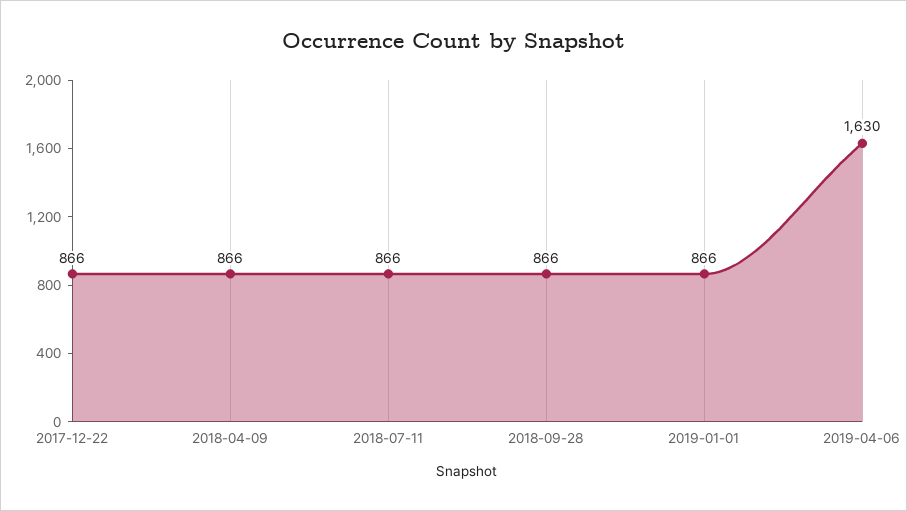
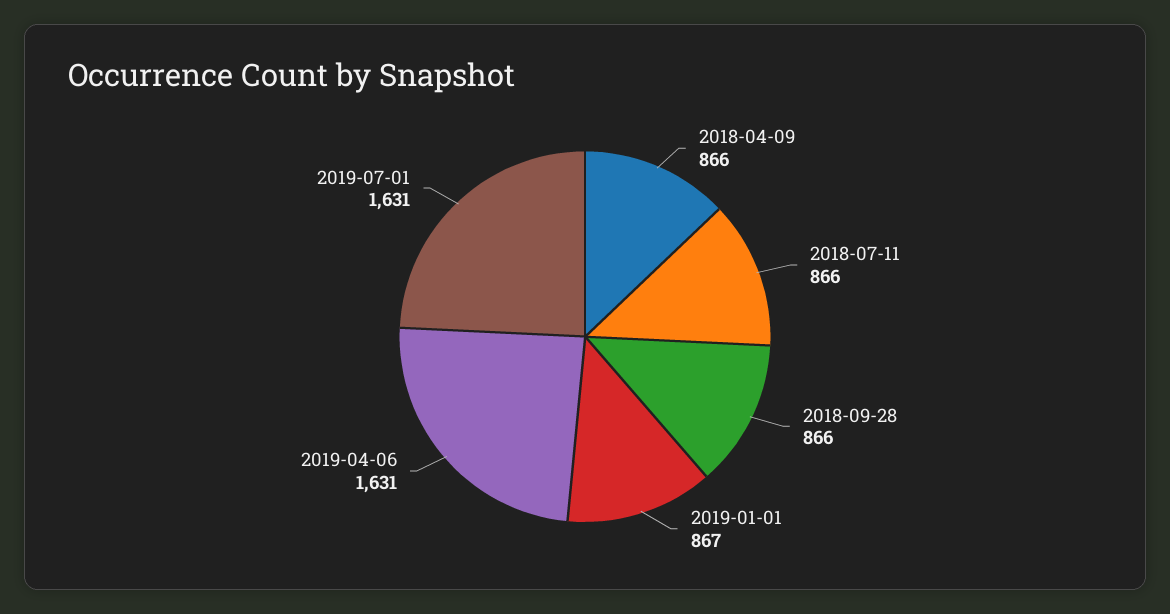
2017-12-22: 866 -> none
2019-01-01: 866 -> 867
2019-04-06: 1630 -> 1631
2019-07-01: none -> 1631

